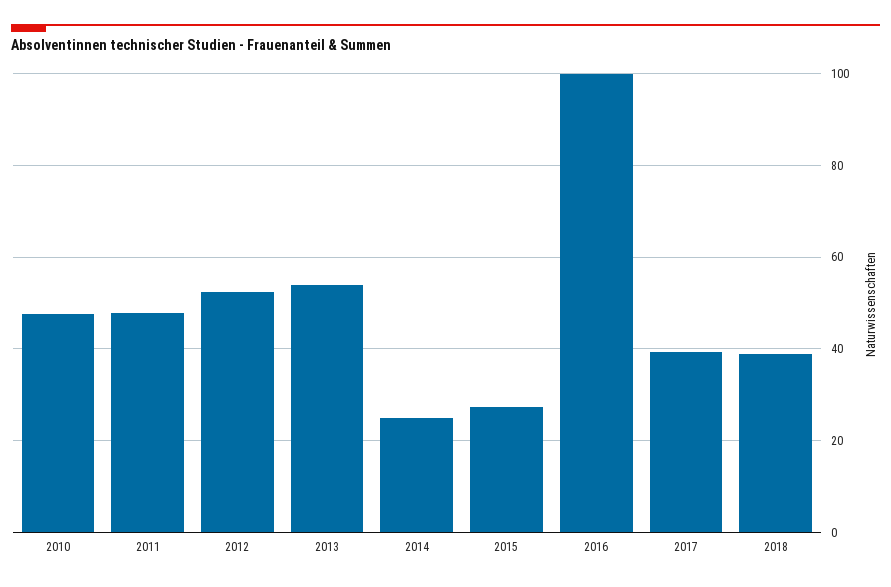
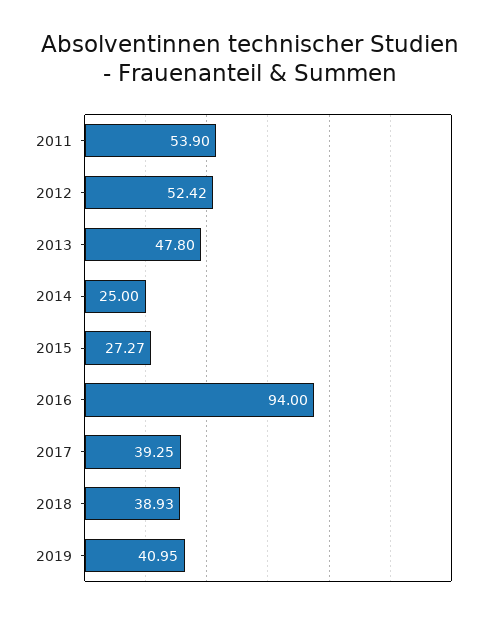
2010: 48 -> none
2011: 48 -> 53.9
2013: 54 -> 47.8
2016: 100 -> 94
2019: none -> 40.95

